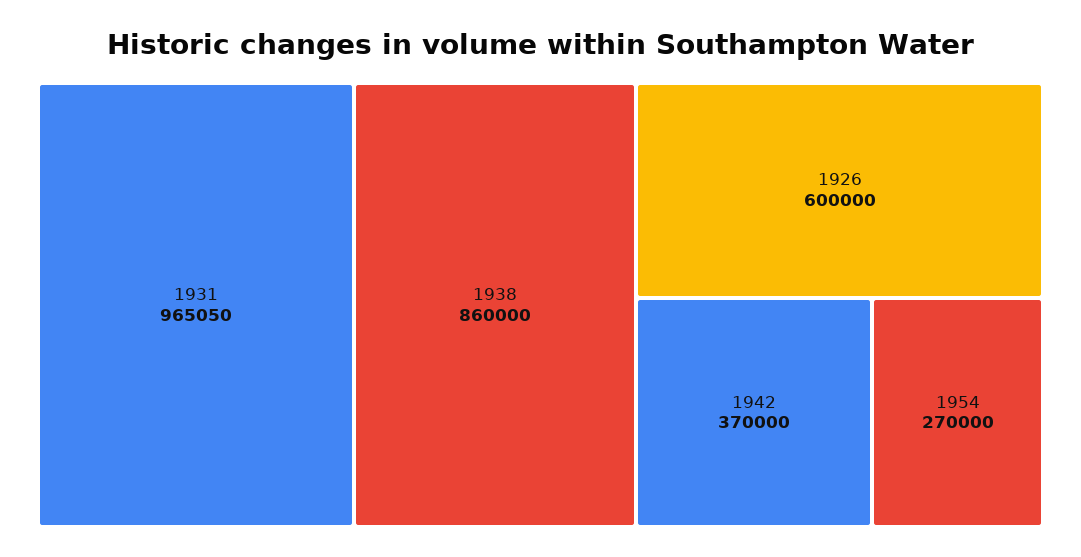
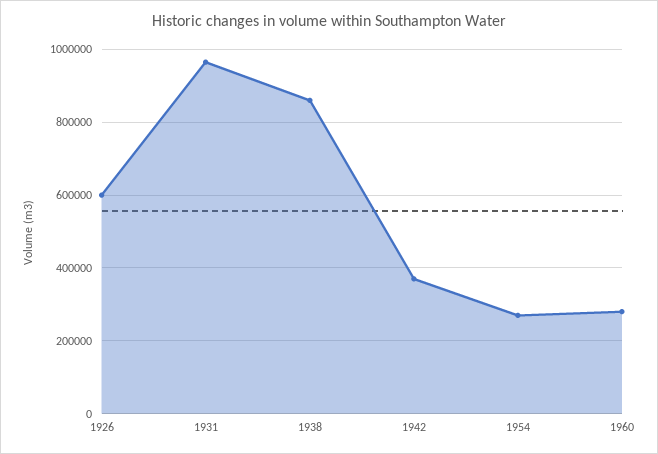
1960: none -> 280000

